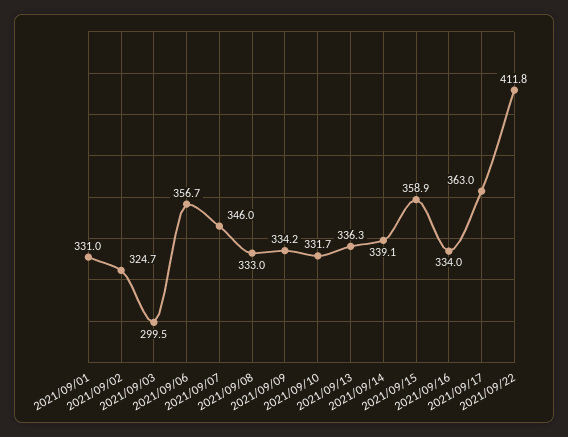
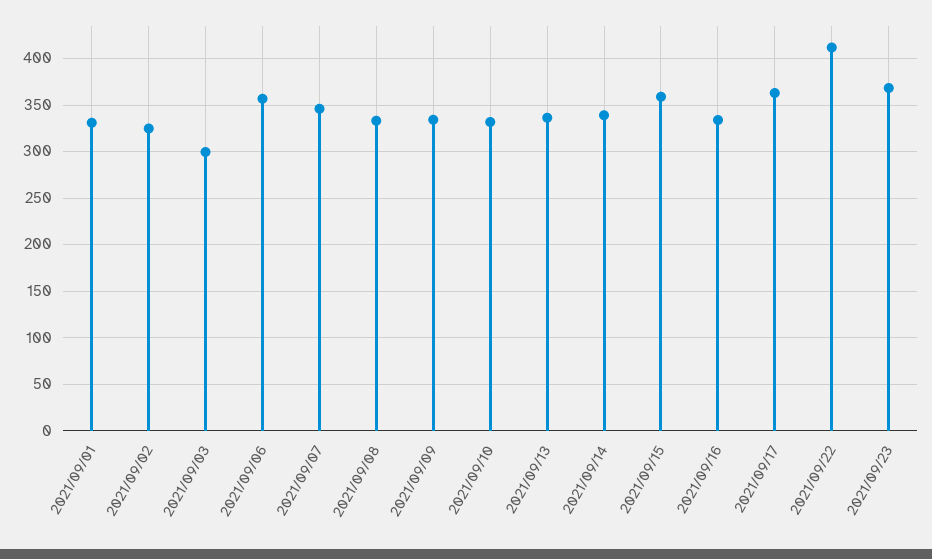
2021/09/23: none -> 370

